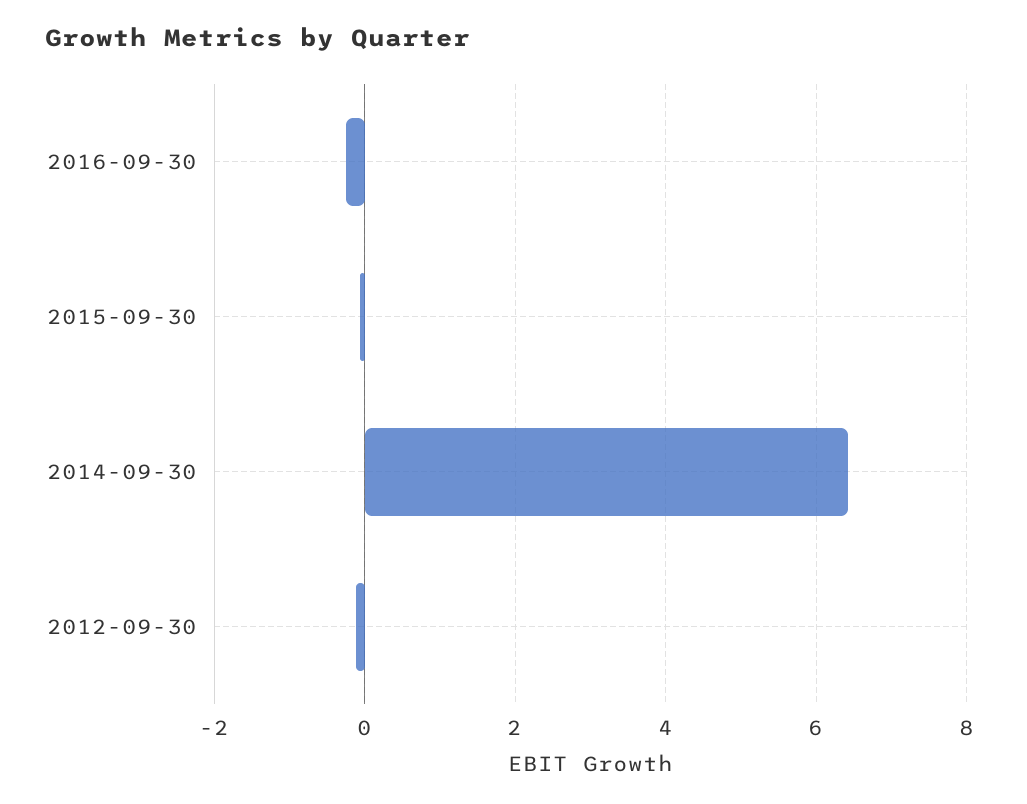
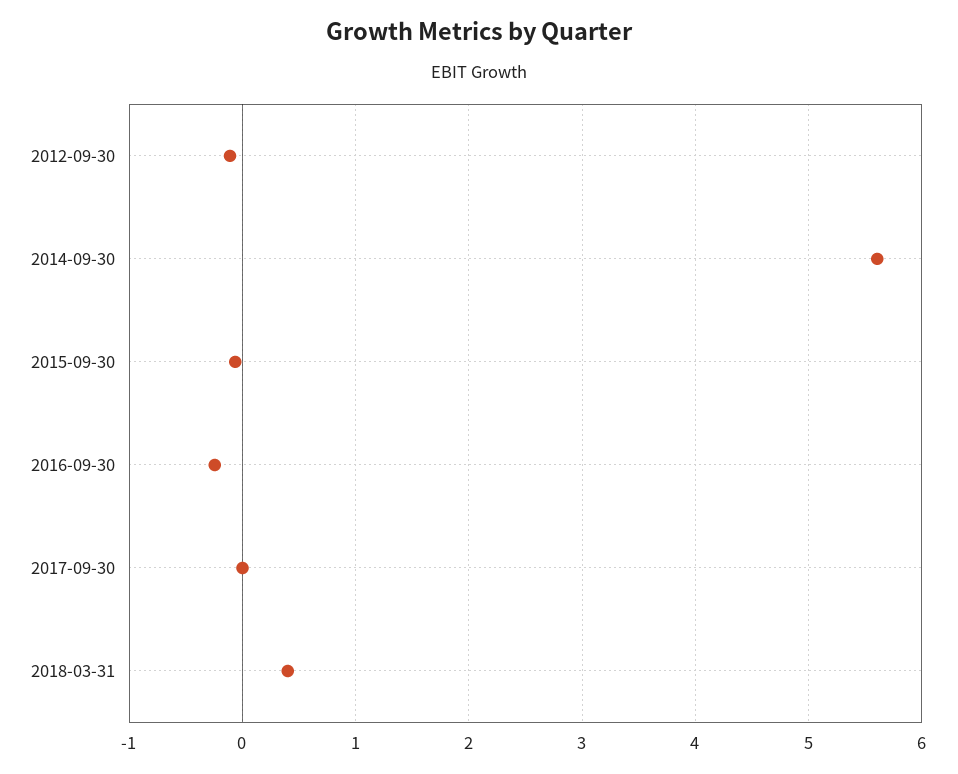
2014-09-30: 6.4 -> 5.6
2017-09-30: none -> 0
2018-03-31: none -> 0.4

